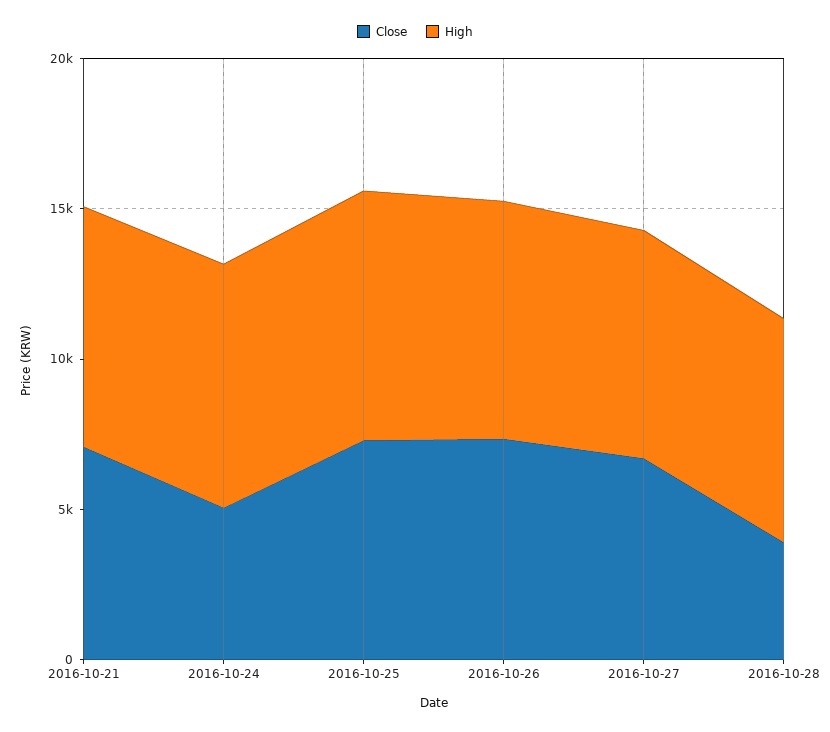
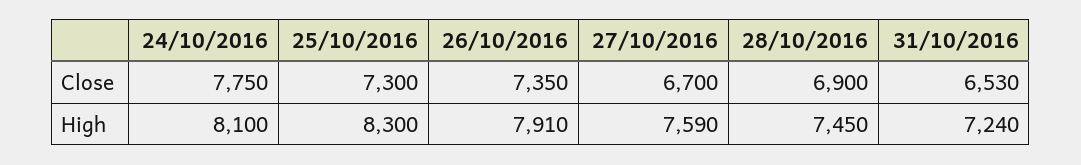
Close, 2016-10-21: 7000 -> none
High, 2016-10-21: 8000 -> none
Close, 2016-10-24: 5000 -> 7750
Close, 2016-10-28: 4000 -> 6900
Close, 31/10/2016: none -> 6530
High, 31/10/2016: none -> 7240

